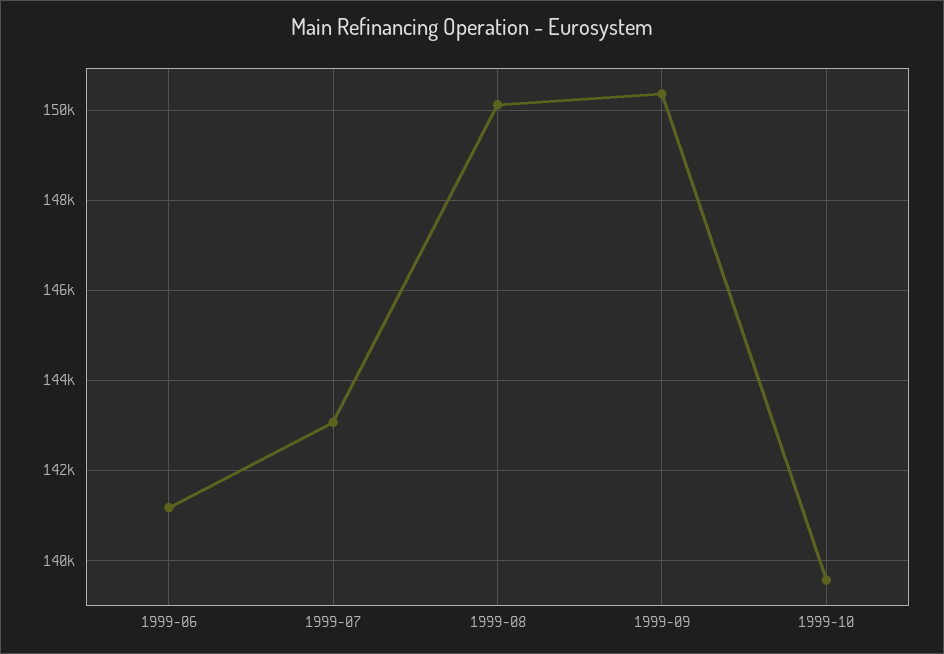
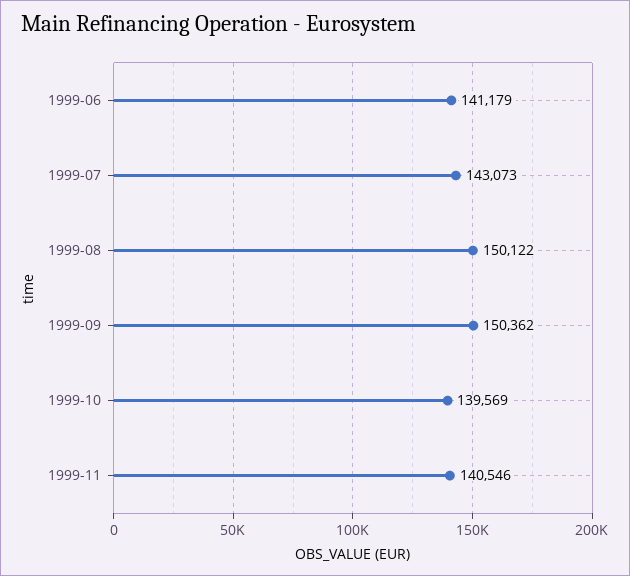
1999-11: none -> 140546

